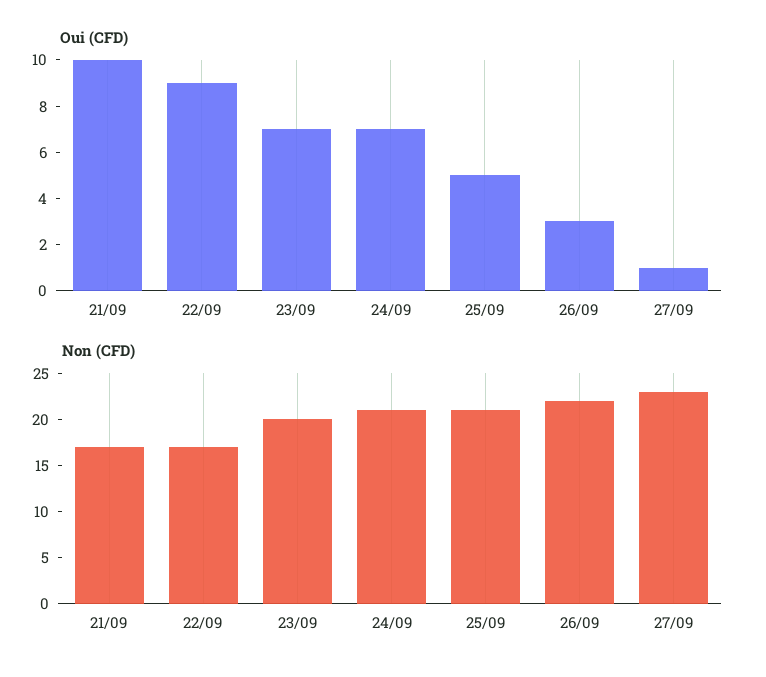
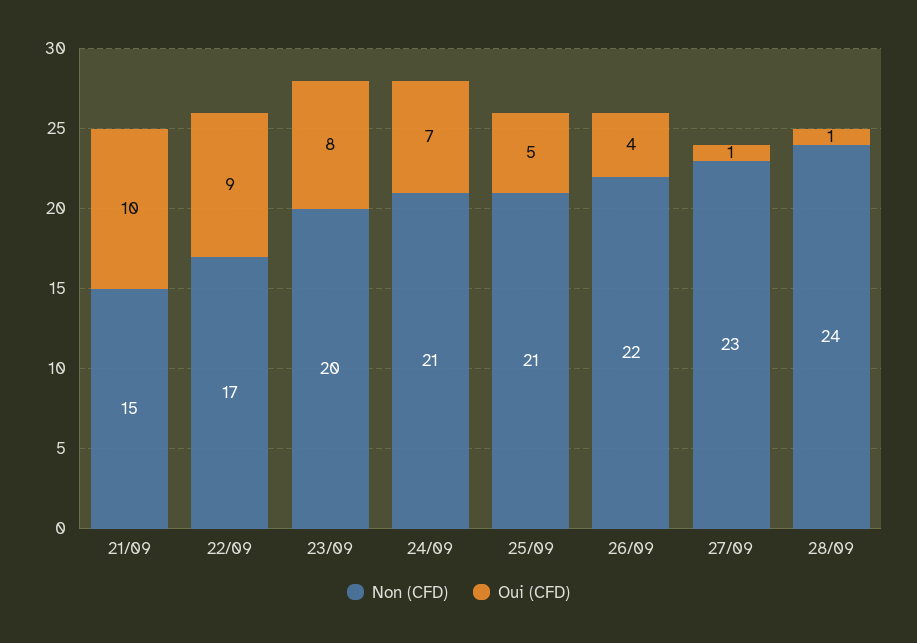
Oui (CFD), 23/09: 7 -> 8
Oui (CFD), 26/09: 3 -> 4
Non (CFD), 21/09: 17 -> 15
Non (CFD), 28/09: none -> 24
Oui (CFD), 28/09: none -> 1

